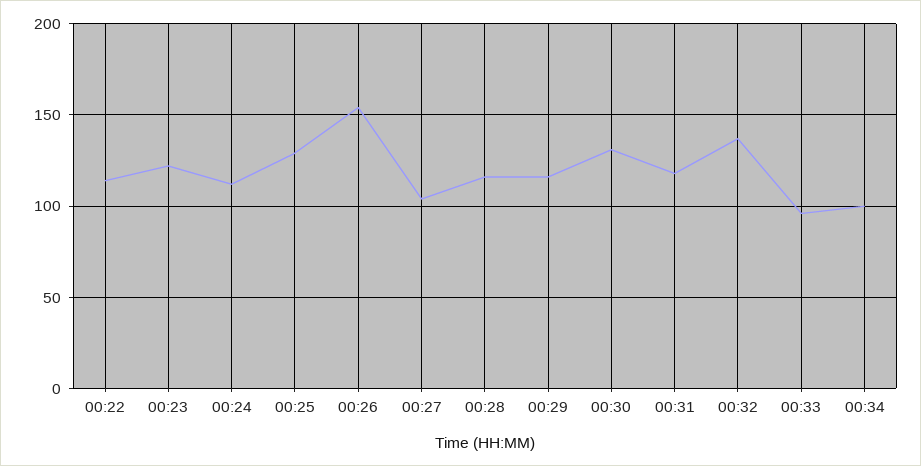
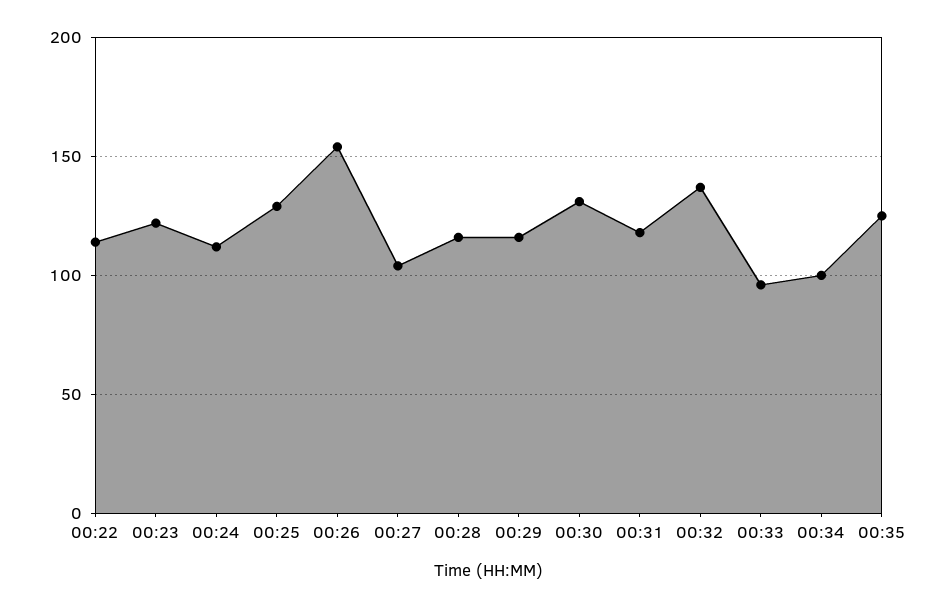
00:35: none -> 125

